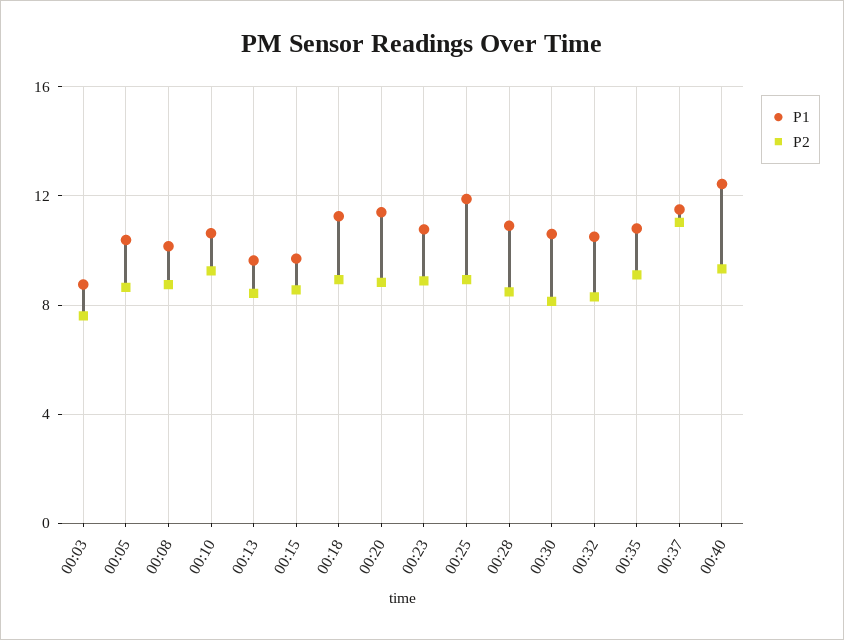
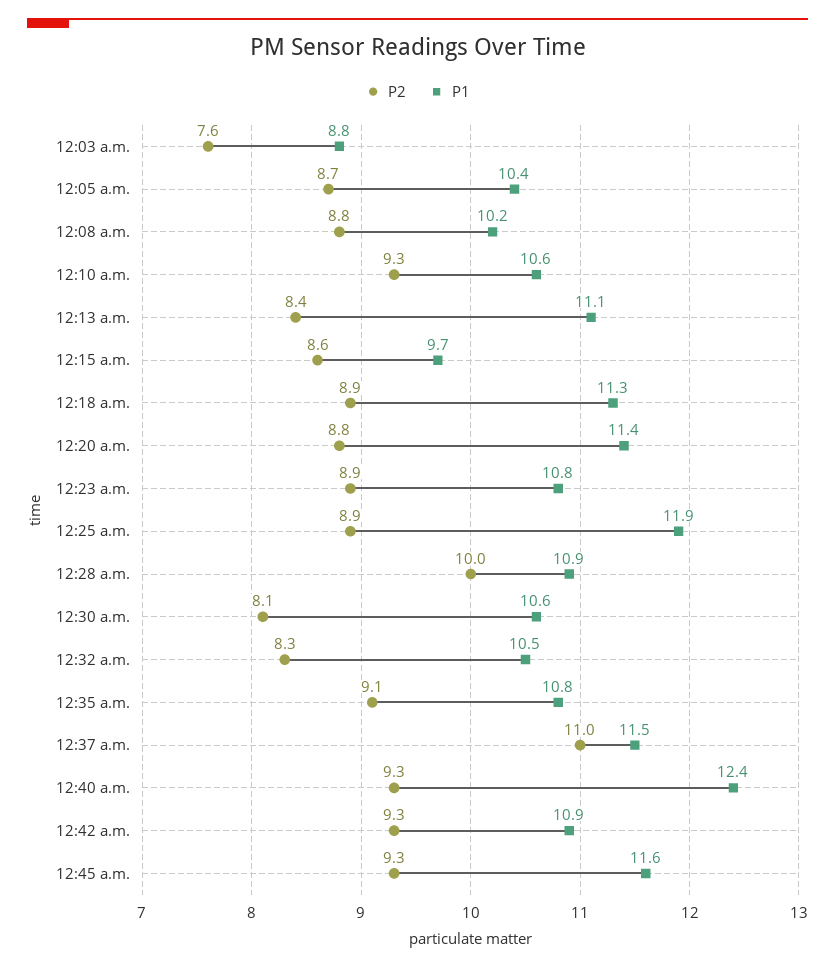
P1, 00:13: 9.5 -> 11.1
P2, 00:28: 8.5 -> 10
P2, 12:42 a.m.: none -> 9.3
P1, 12:42 a.m.: none -> 10.9
P2, 12:45 a.m.: none -> 9.3
P1, 12:45 a.m.: none -> 11.6

